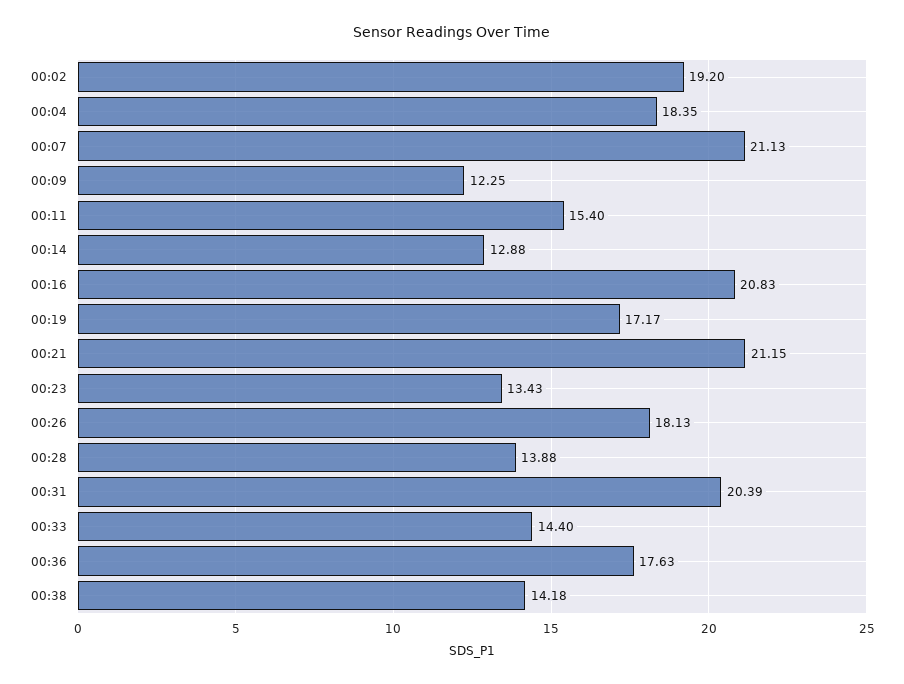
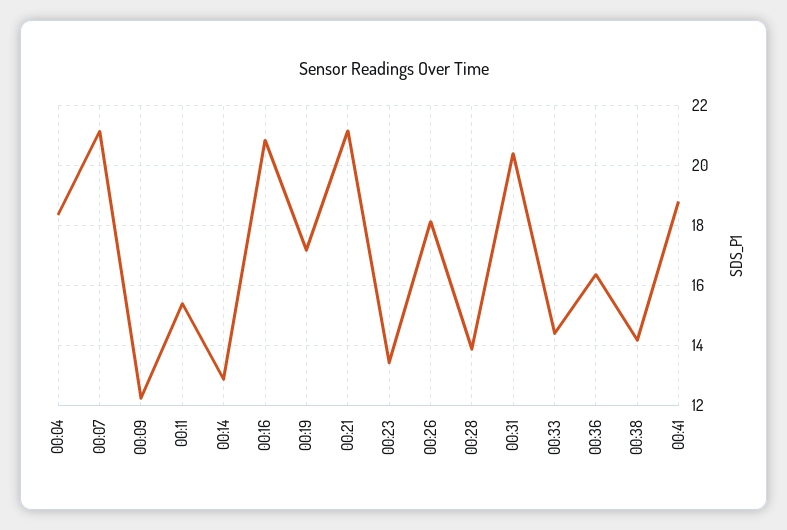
00:02: 19.2 -> none
00:36: 17.63 -> 16.4
00:41: none -> 18.8

